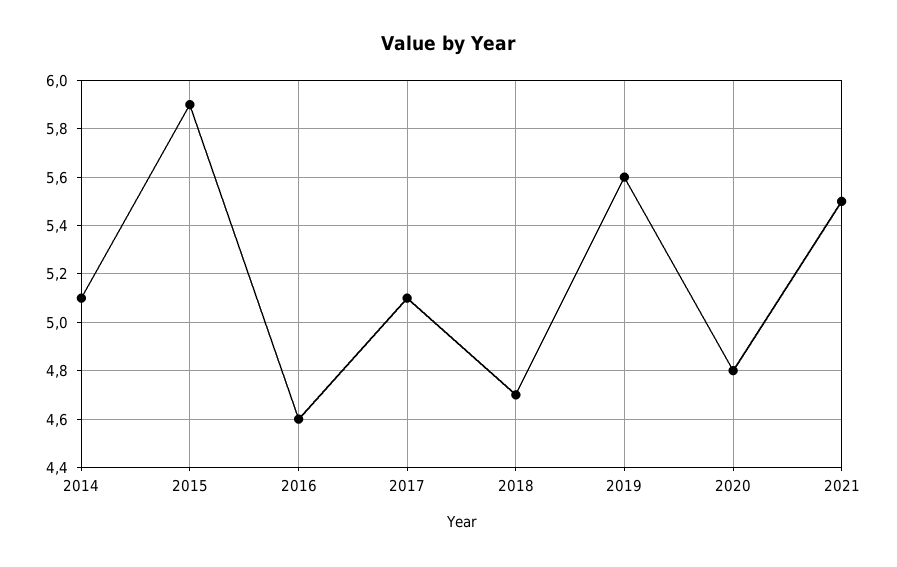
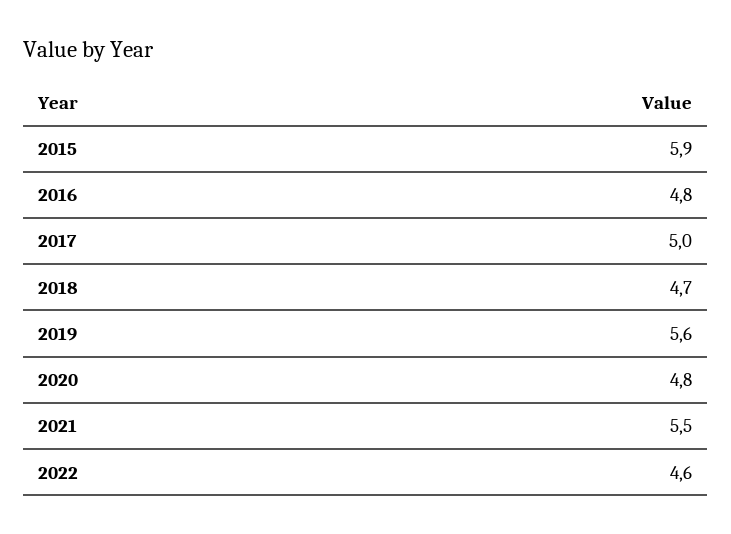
2014: 5.1 -> none
2016: 4.6 -> 4.8
2017: 5.1 -> 5
2022: none -> 4.6

